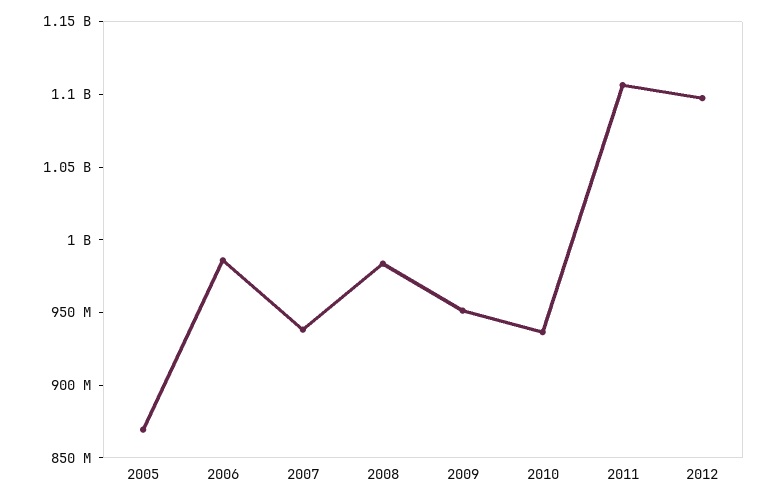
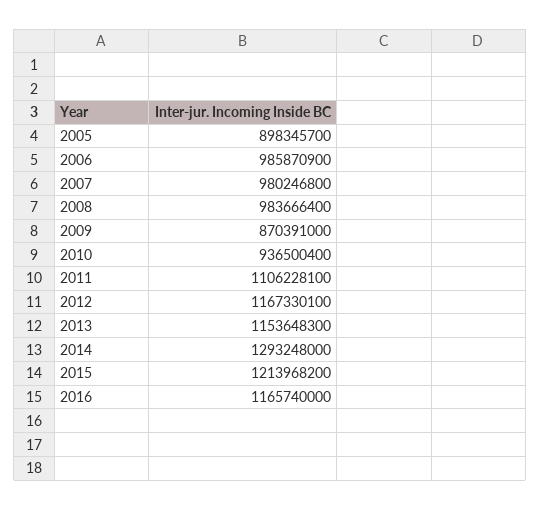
2005: 870000000 -> 898345700
2007: 940000000 -> 980246800
2009: 950000000 -> 870391000
2012: 1100000000 -> 1167330100
2013: none -> 1153648300
2014: none -> 1293248000
2015: none -> 1213968200
2016: none -> 1165740000

